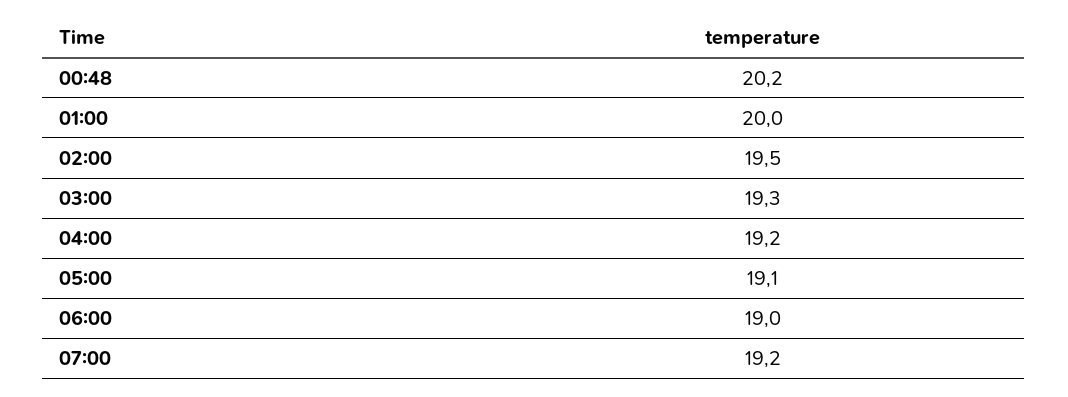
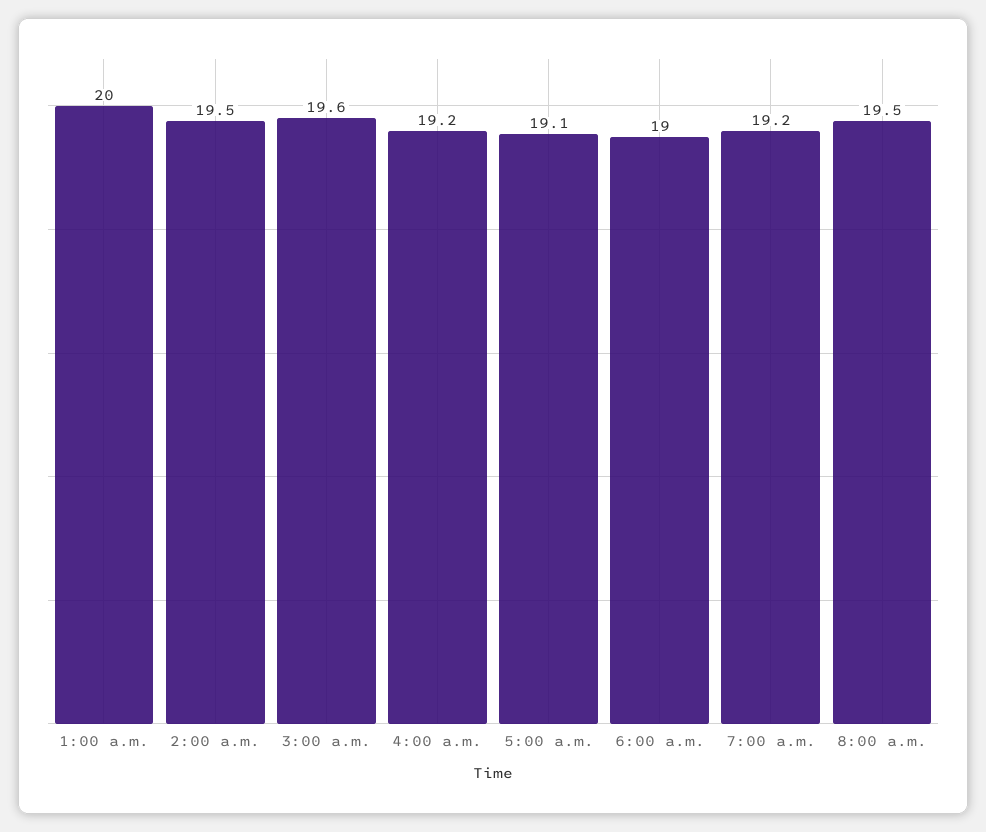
00:48: 20.2 -> none
03:00: 19.3 -> 19.6
8:00 a.m.: none -> 19.5

